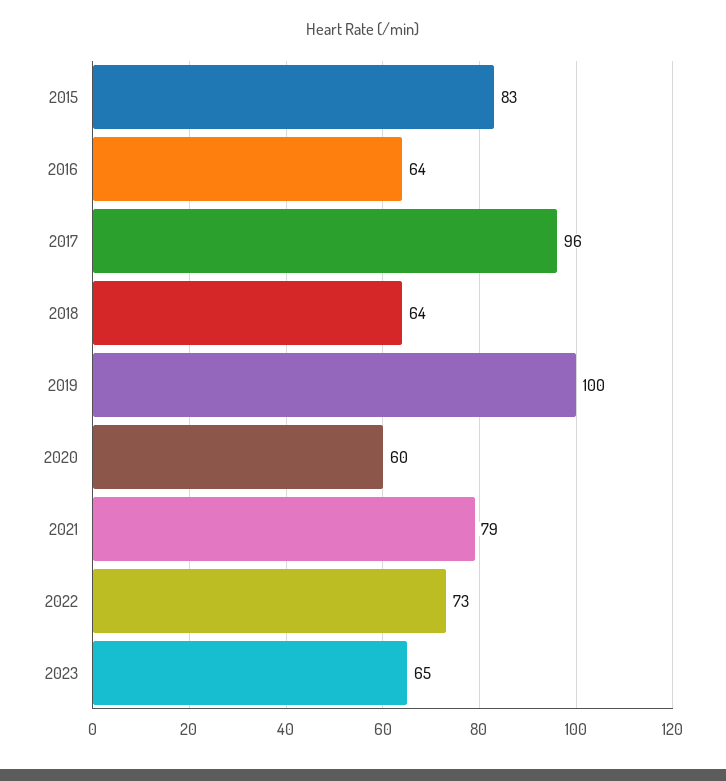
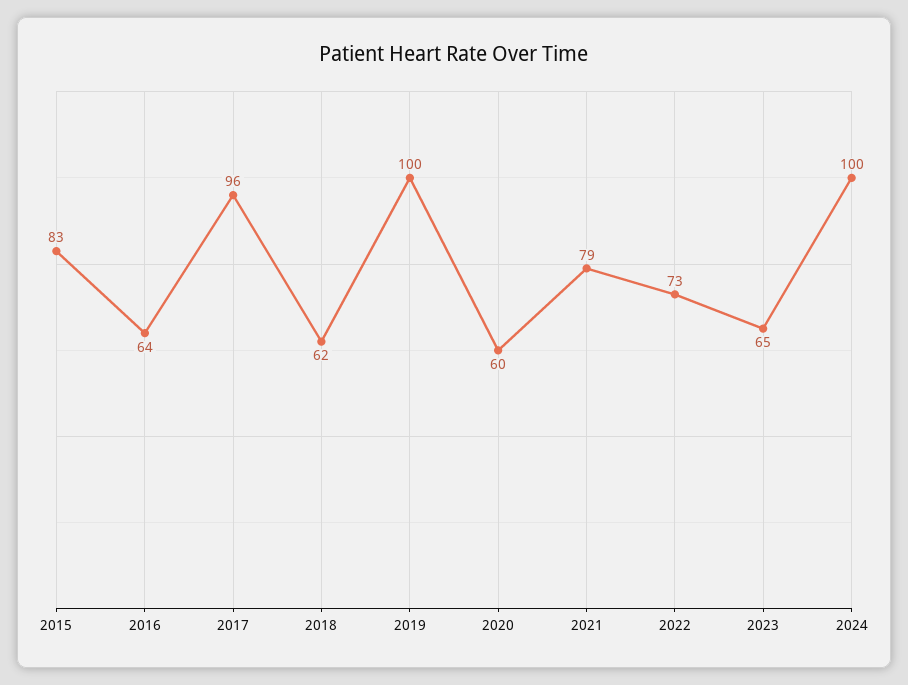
2018: 64 -> 62
2024: none -> 100

